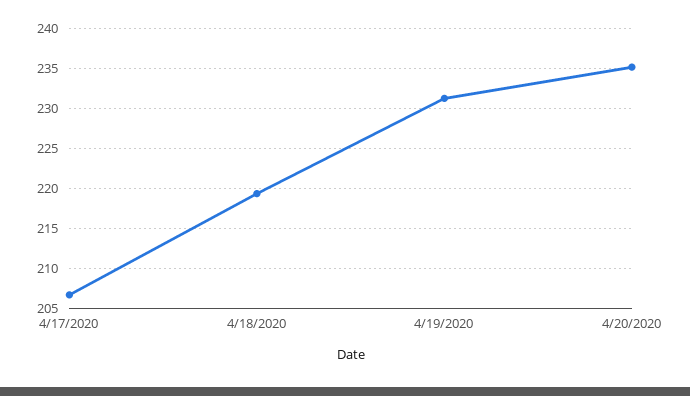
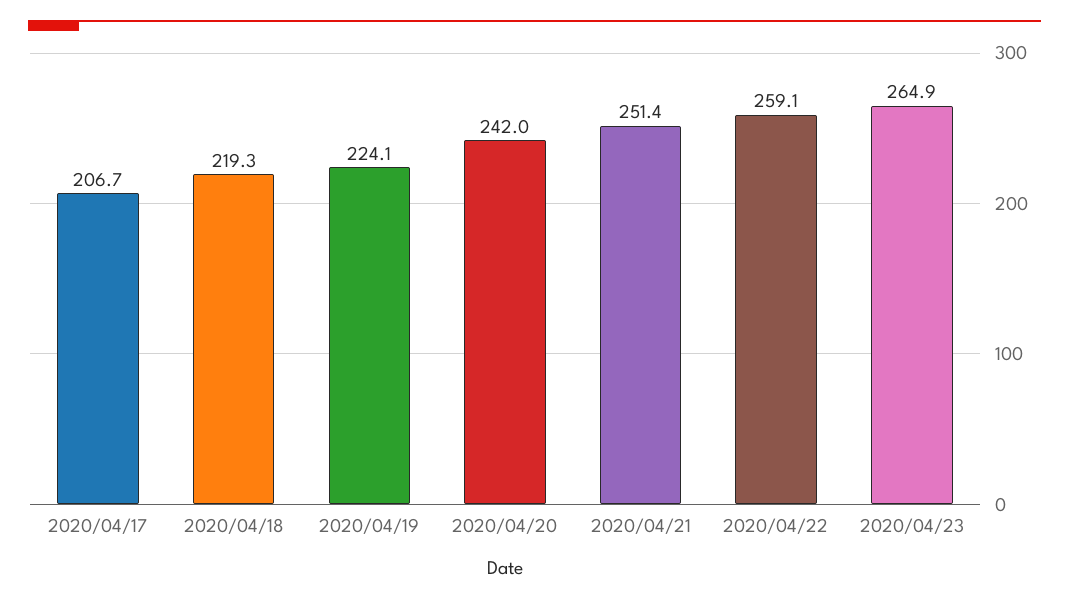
4/19/2020: 231 -> 224.1
4/20/2020: 235 -> 242
2020/04/21: none -> 251.4
2020/04/22: none -> 259.1
2020/04/23: none -> 264.9

